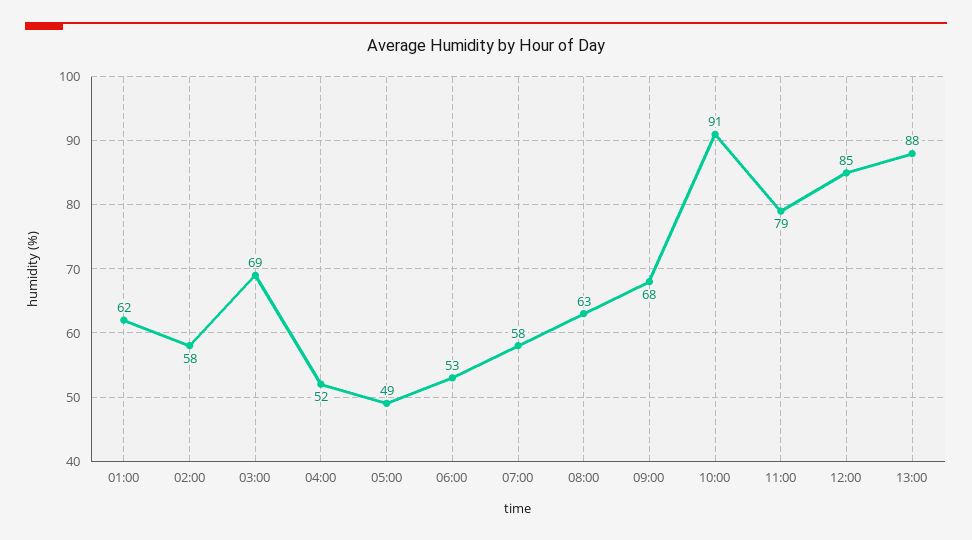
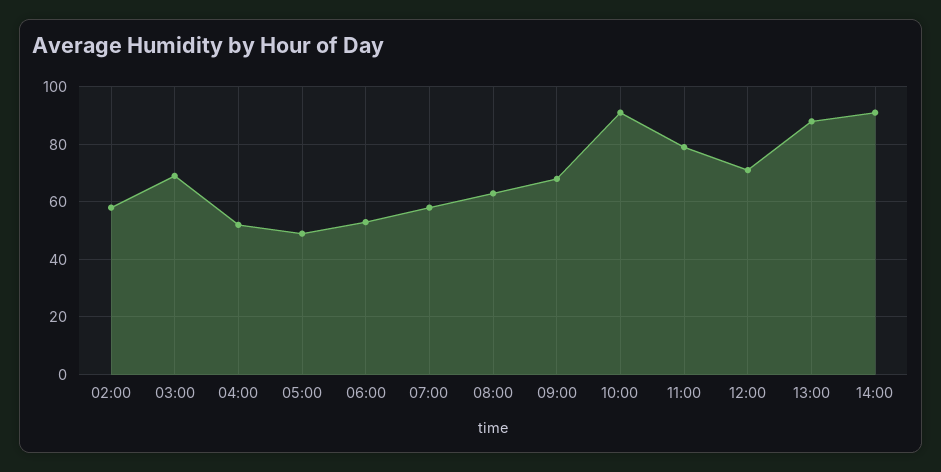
01:00: 62 -> none
12:00: 85 -> 70
14:00: none -> 90

